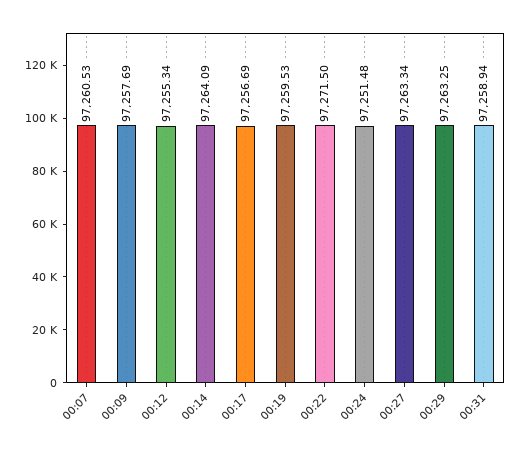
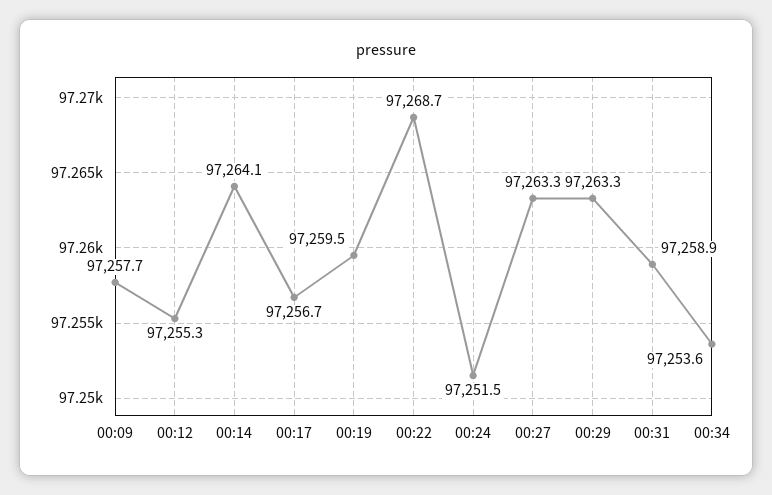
00:07: 97260.53 -> none
00:22: 97271.5 -> 97268.7
00:34: none -> 97253.6

